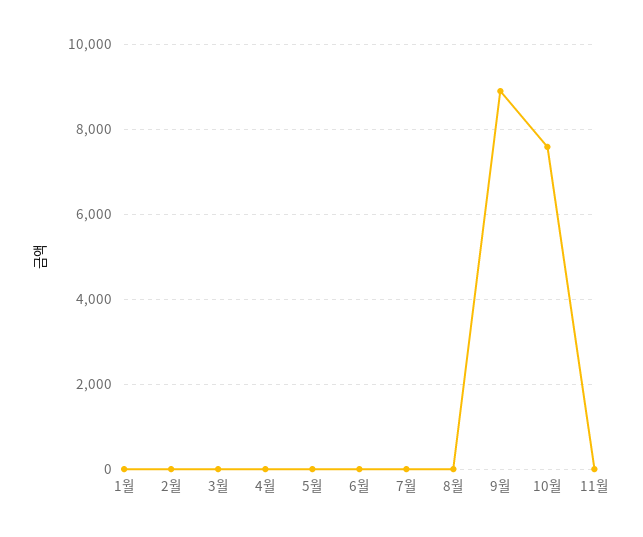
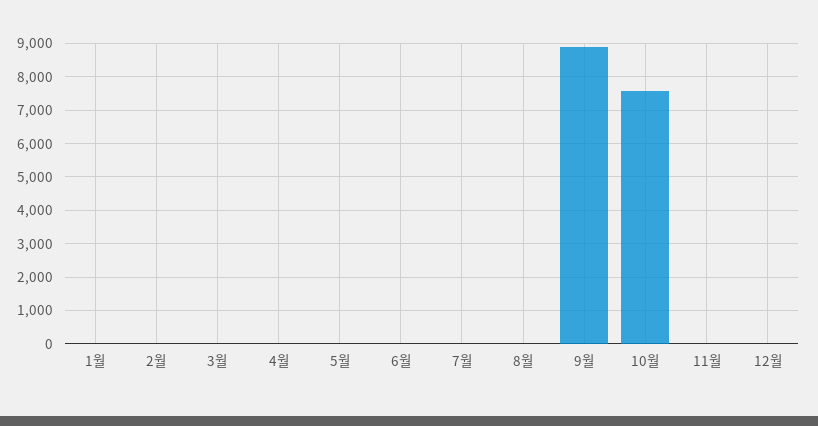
12월: none -> 0

